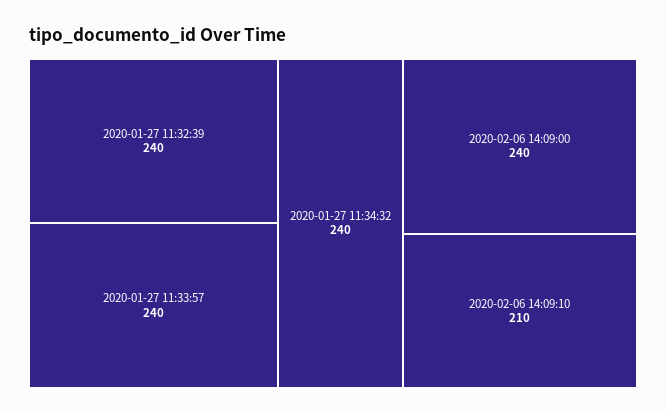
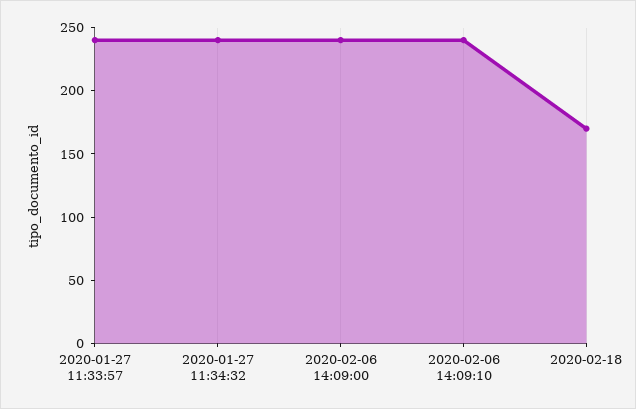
2020-01-27 11:32:39: 240 -> none
2020-02-06 14:09:10: 210 -> 240
2020-02-18: none -> 170

